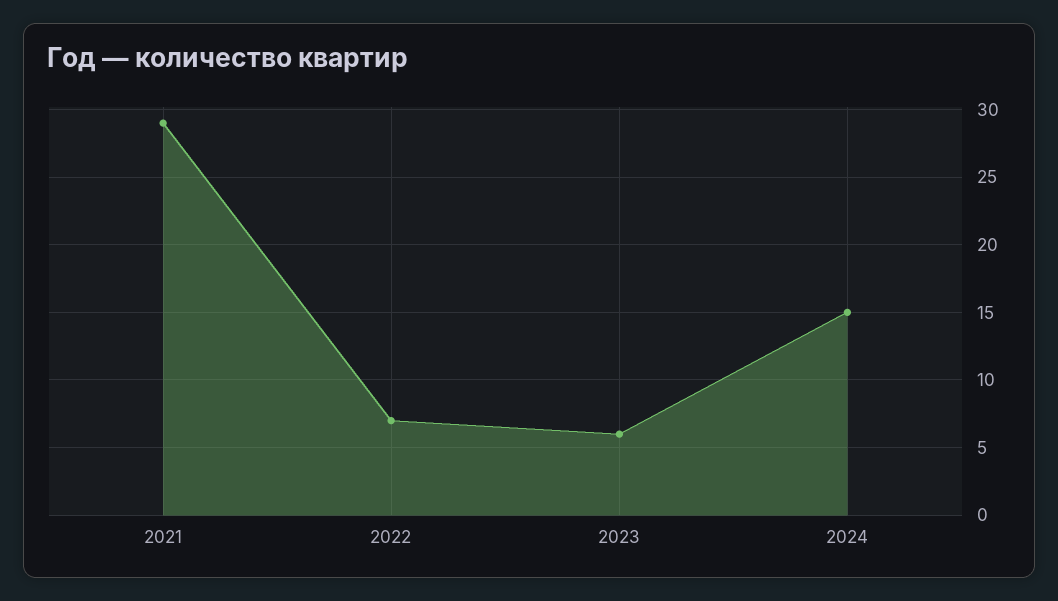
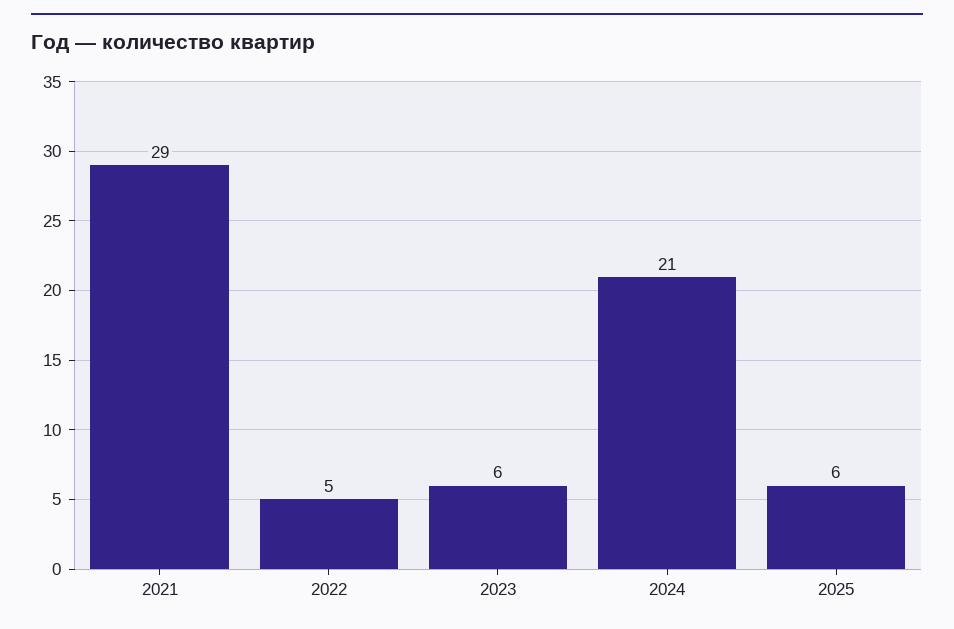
2022: 7 -> 5
2024: 15 -> 21
2025: none -> 6

